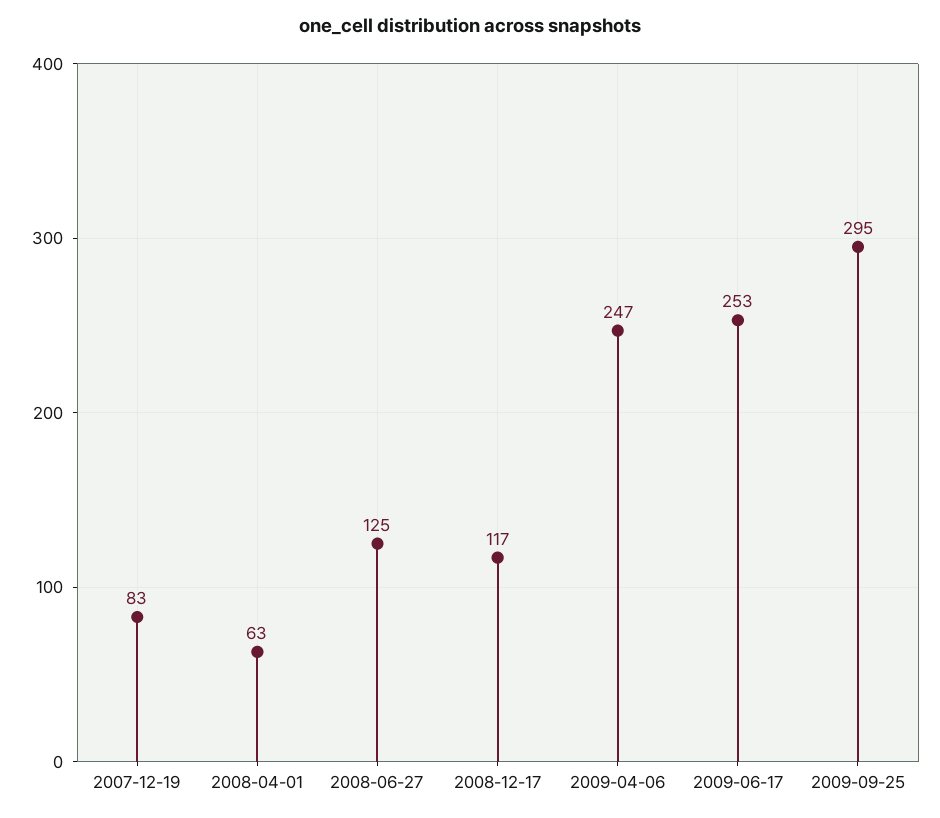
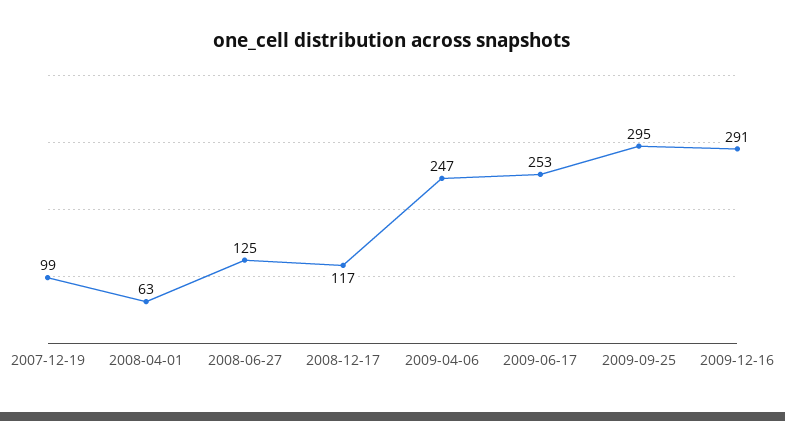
2007-12-19: 83 -> 99
2009-12-16: none -> 291

